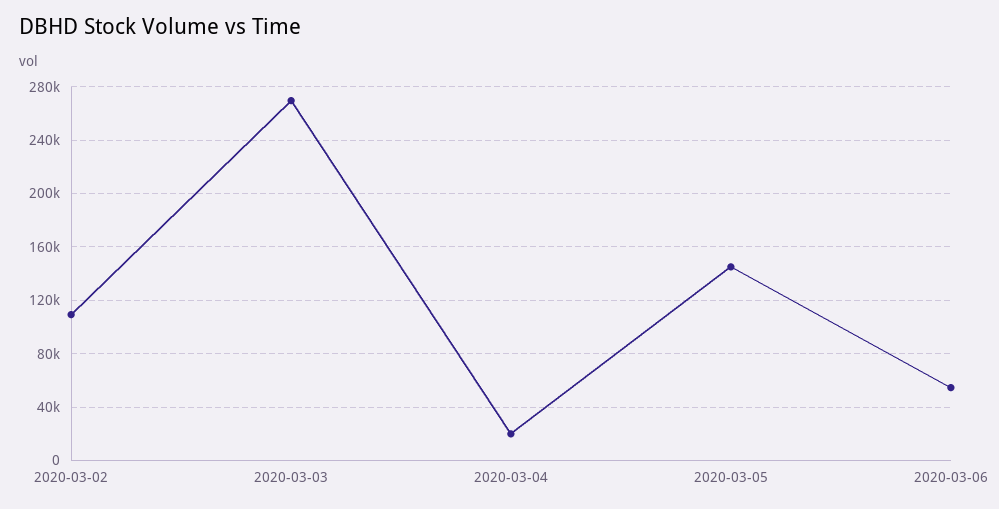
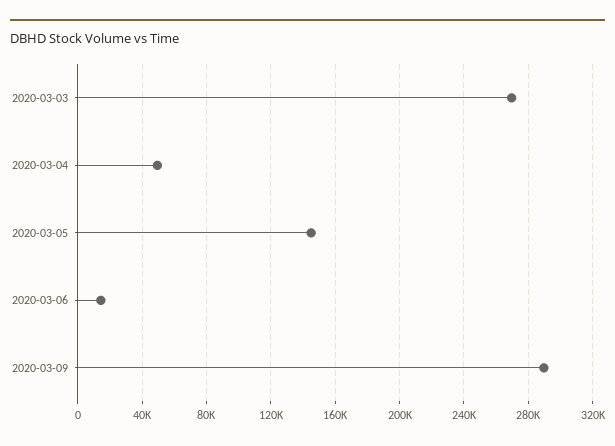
2020-03-02: 110000 -> none
2020-03-04: 20000 -> 50000
2020-03-06: 55000 -> 15000
2020-03-09: none -> 290000

